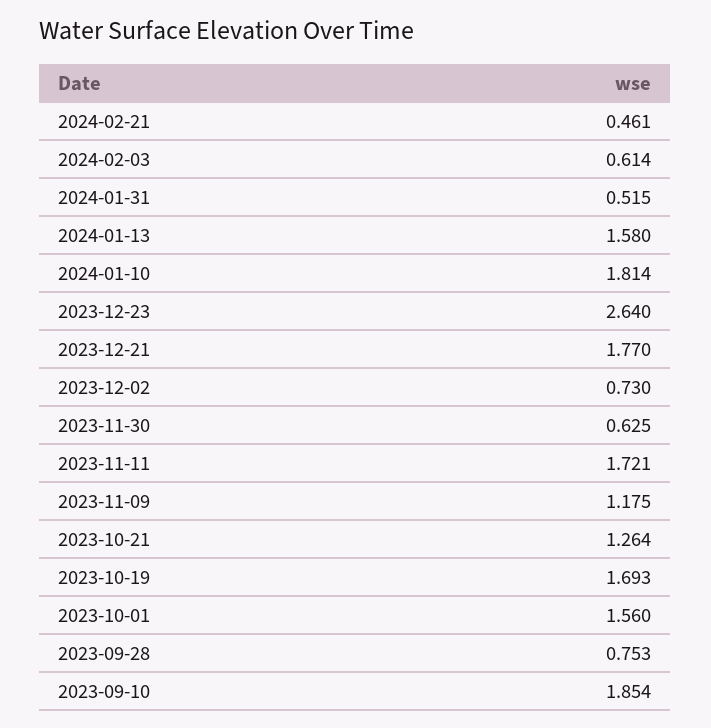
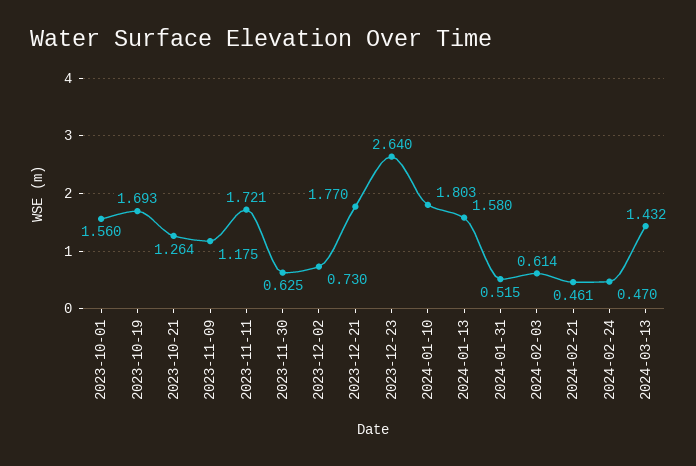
2024-01-10: 1.814 -> 1.803
2023-09-28: 0.753 -> none
2023-09-10: 1.854 -> none
2024-02-24: none -> 0.47
2024-03-13: none -> 1.432

